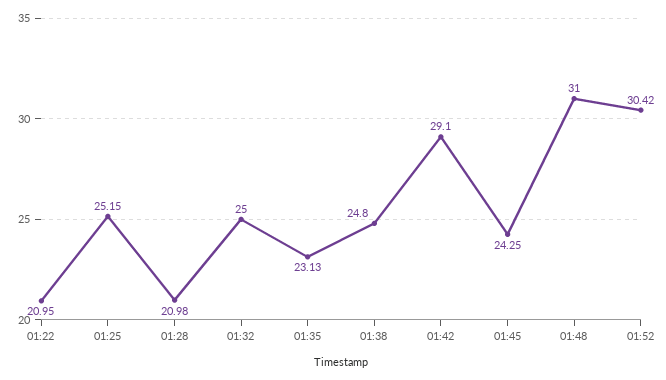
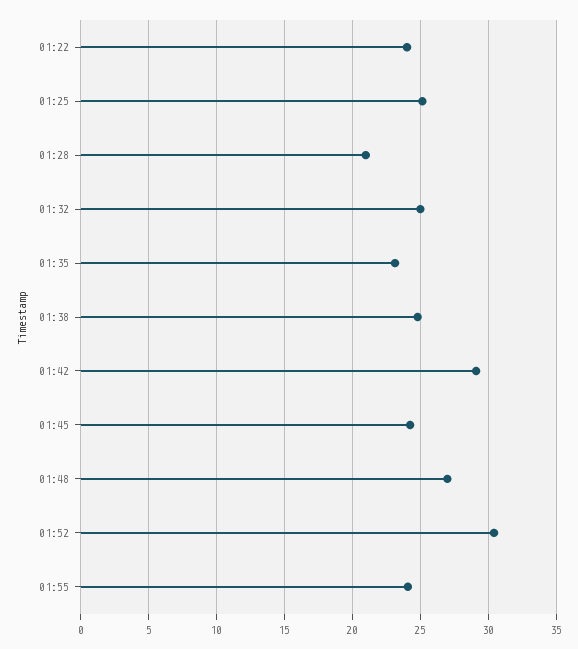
01:22: 20.95 -> 24
01:48: 31 -> 27
01:55: none -> 24

